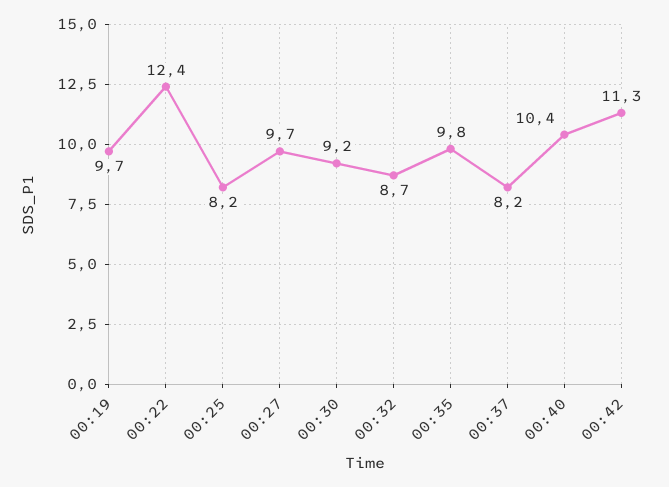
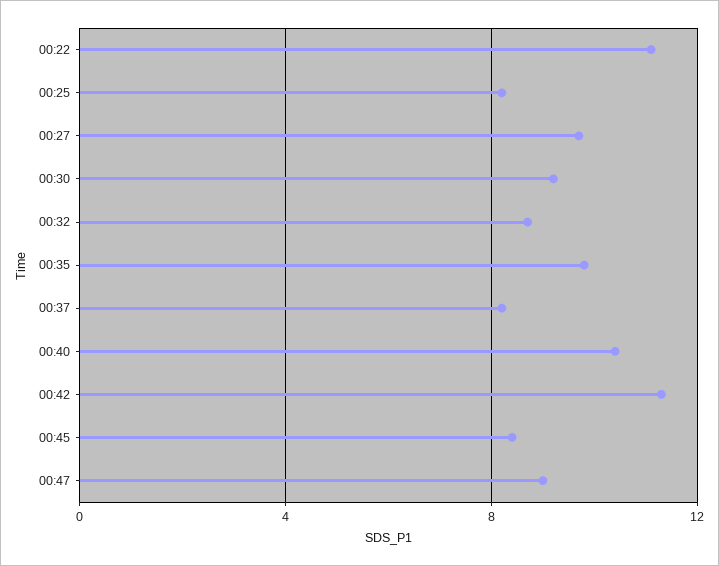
00:19: 9.7 -> none
00:22: 12.4 -> 11
00:45: none -> 8.5
00:47: none -> 9

